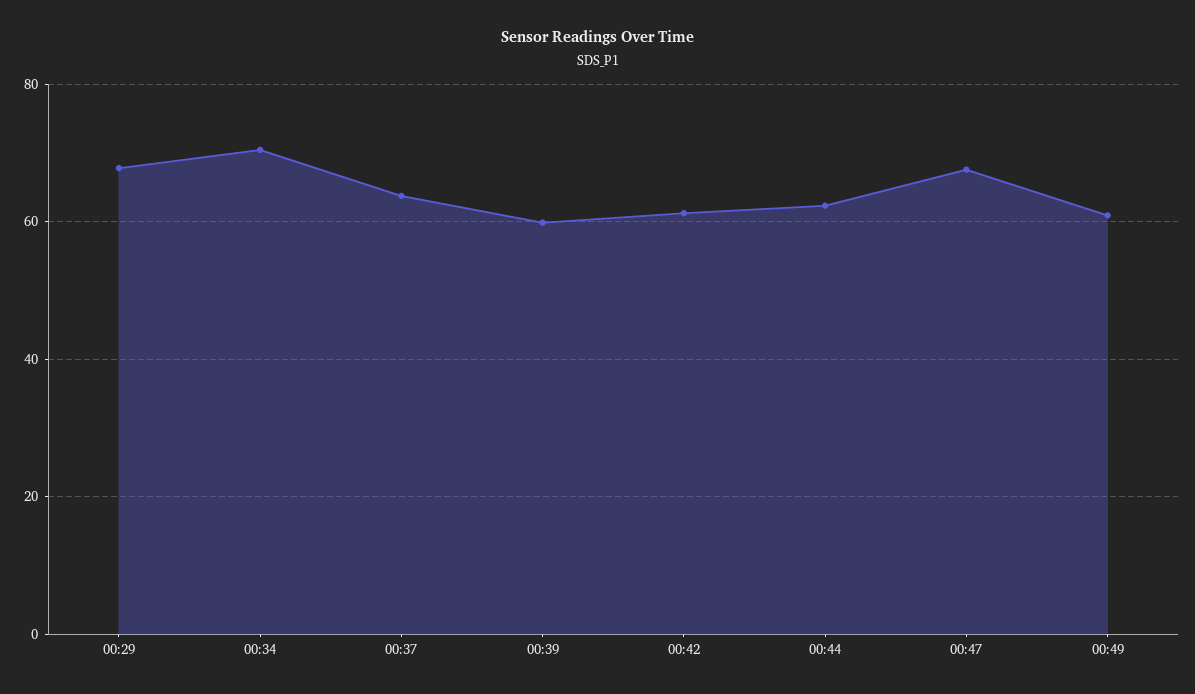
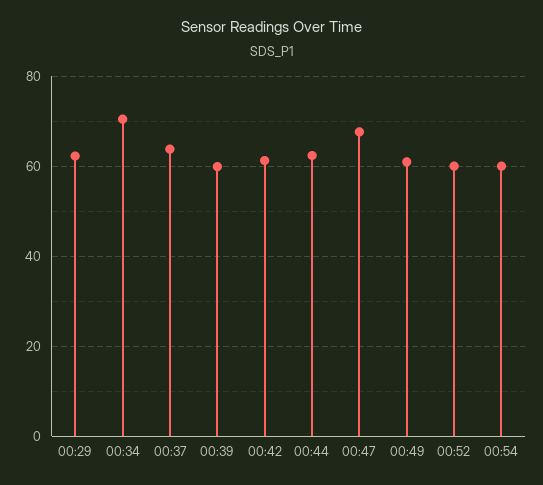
00:29: 68 -> 62
00:52: none -> 60
00:54: none -> 60

